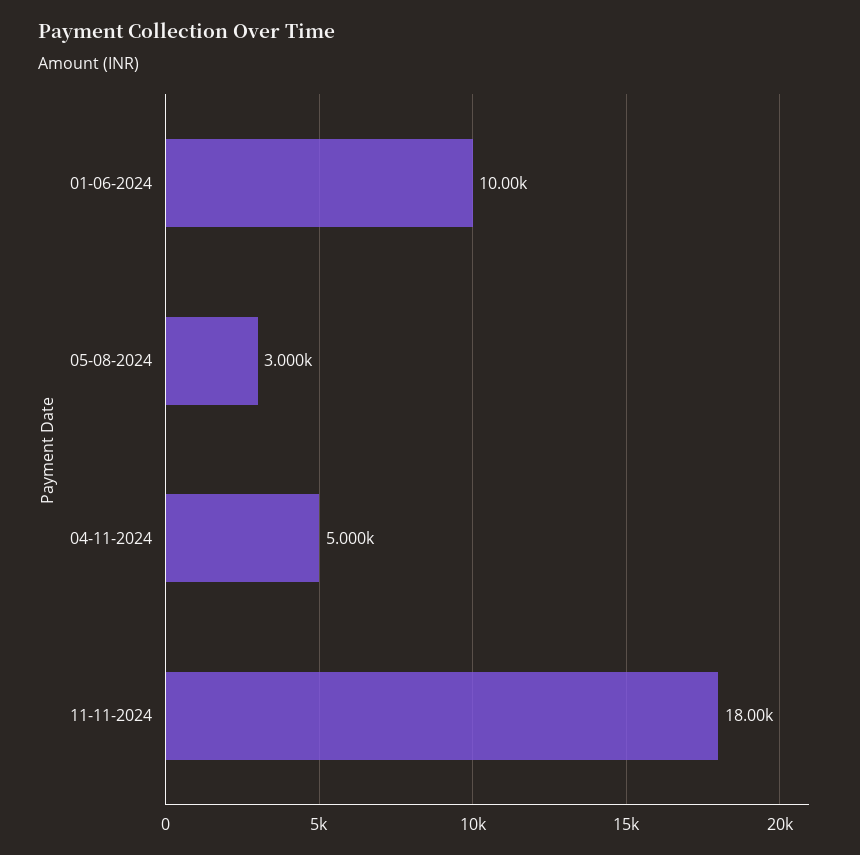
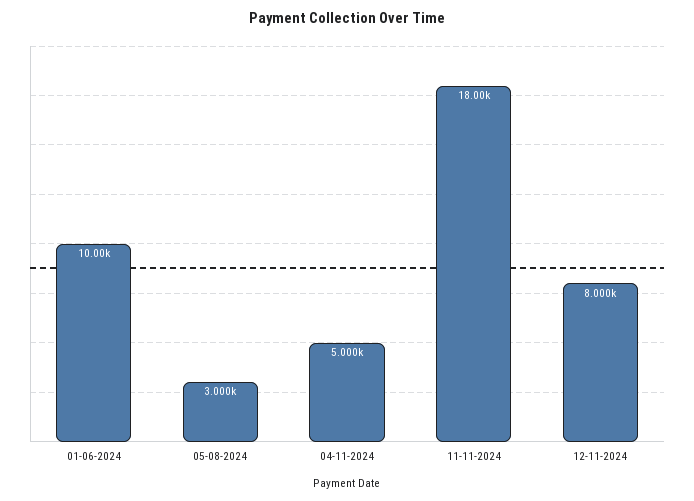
12-11-2024: none -> 8000

